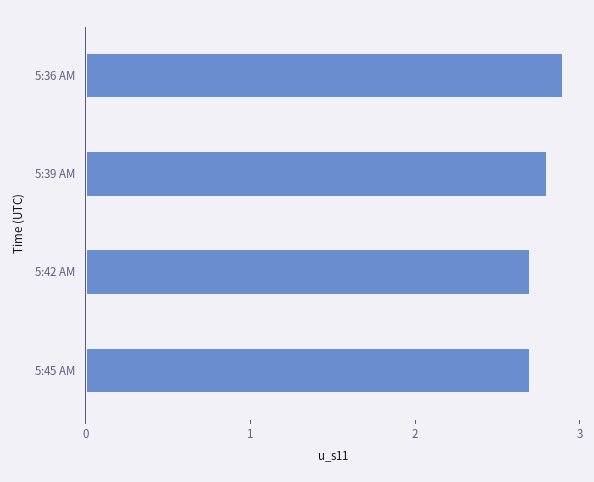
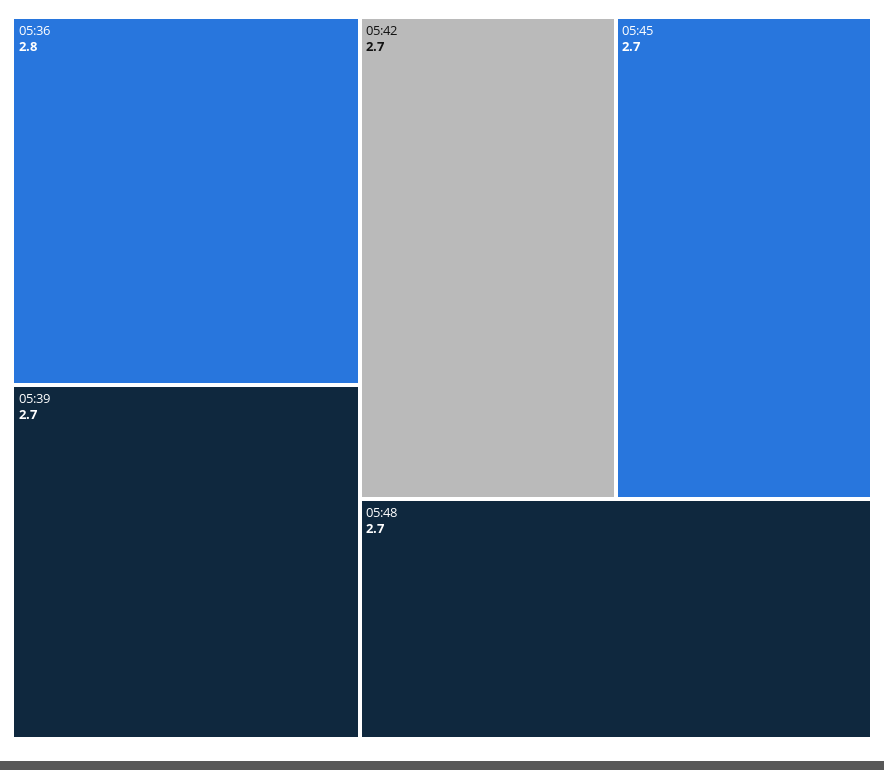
5:36 AM: 2.9 -> 2.8
5:39 AM: 2.8 -> 2.7
05:48: none -> 2.7

